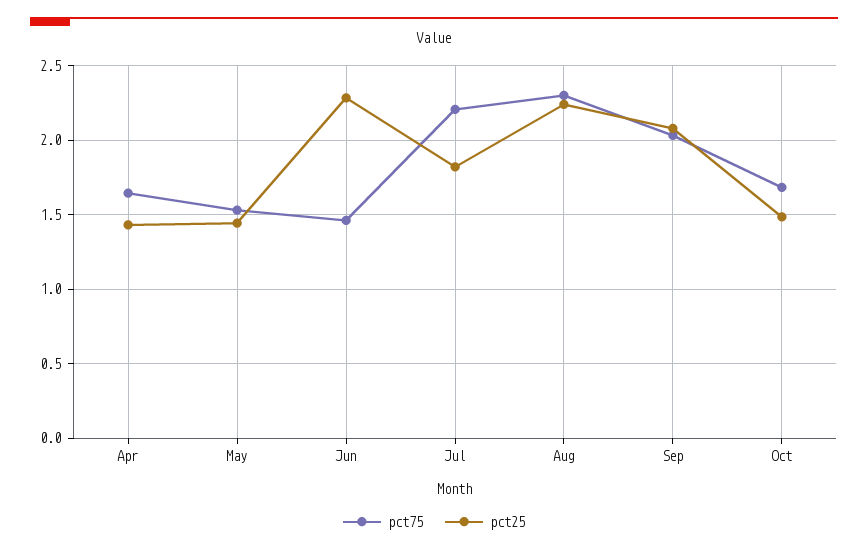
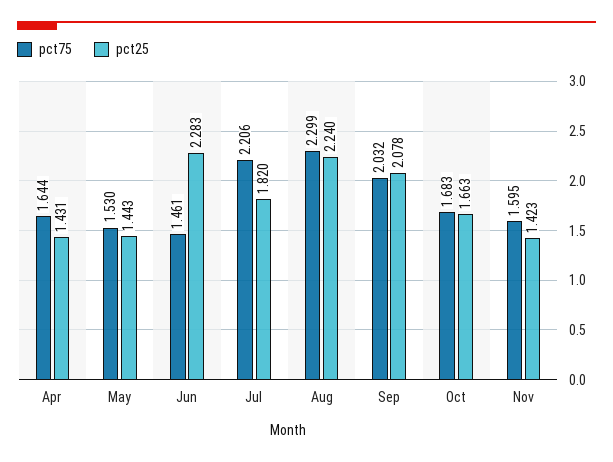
pct25, Oct: 1.5 -> 1.663
pct75, Nov: none -> 1.595
pct25, Nov: none -> 1.423

